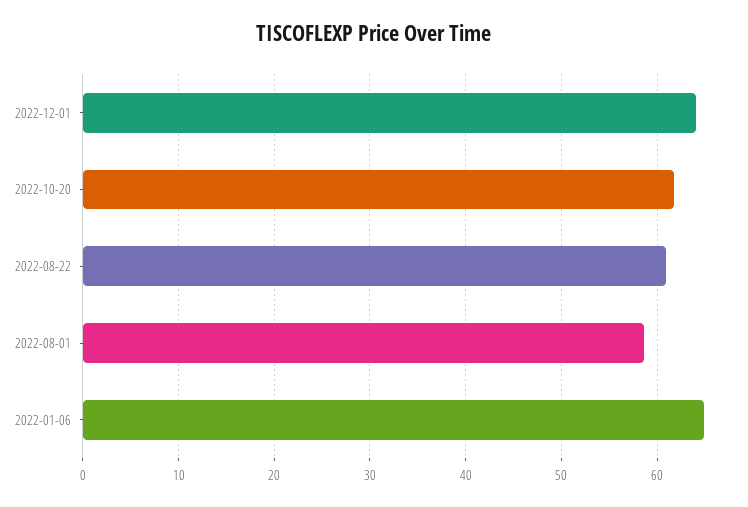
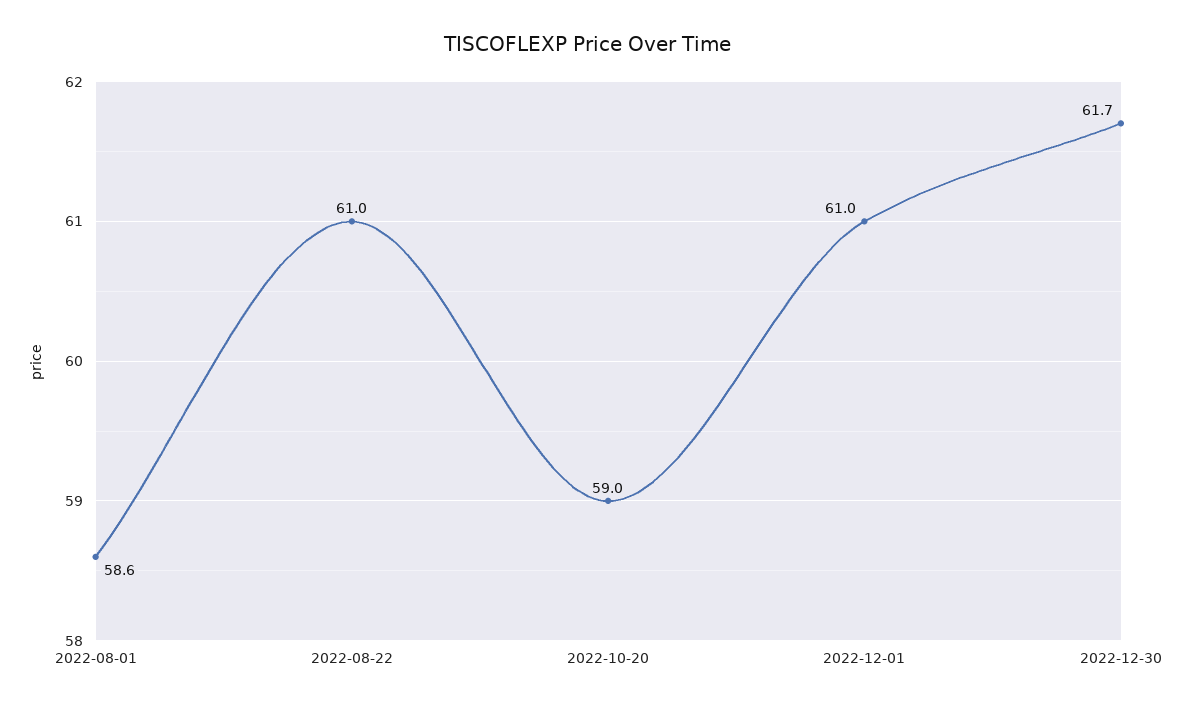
2022-12-01: 64 -> 61
2022-10-20: 62 -> 59
2022-01-06: 65 -> none
2022-12-30: none -> 61.7

